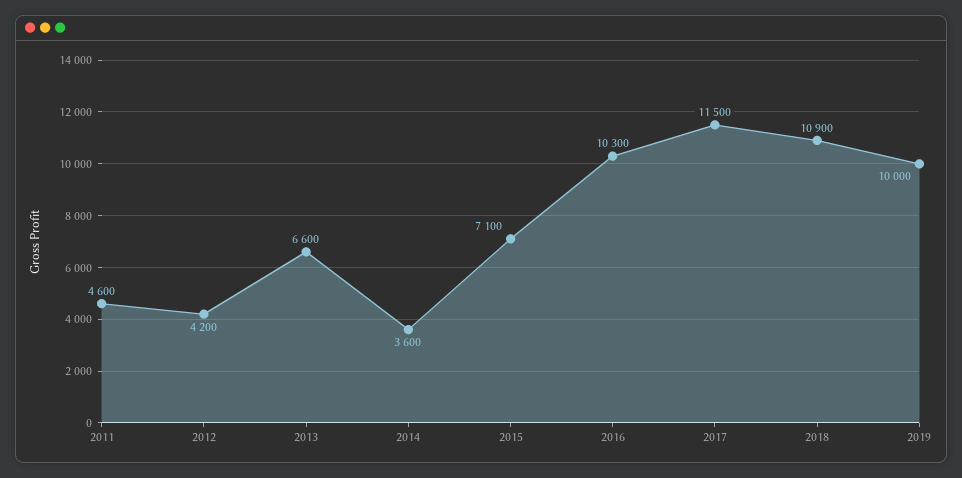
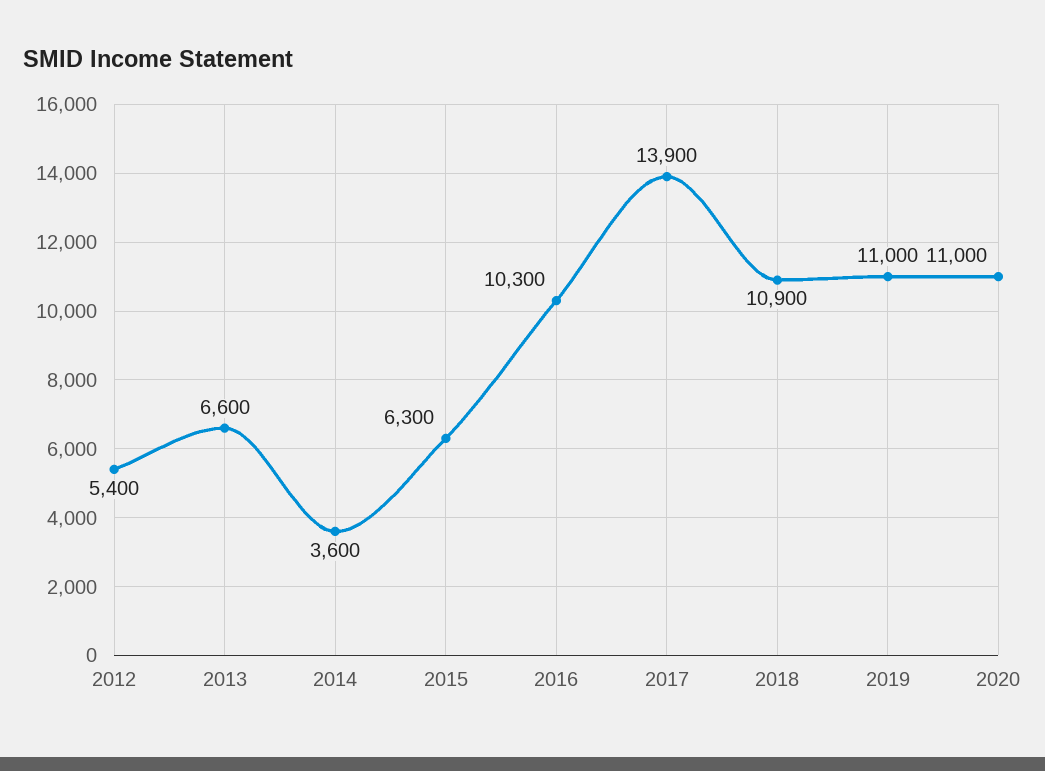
2011: 4600 -> none
2012: 4200 -> 5400
2015: 7100 -> 6300
2017: 11500 -> 13900
2019: 10000 -> 11000
2020: none -> 11000

